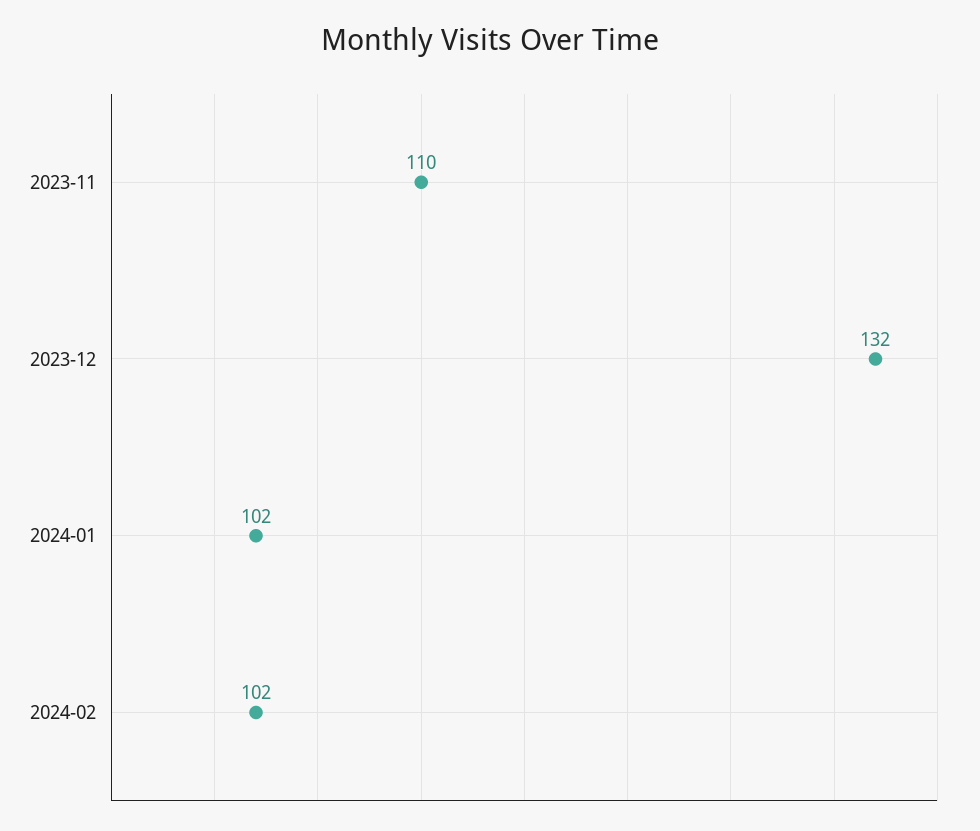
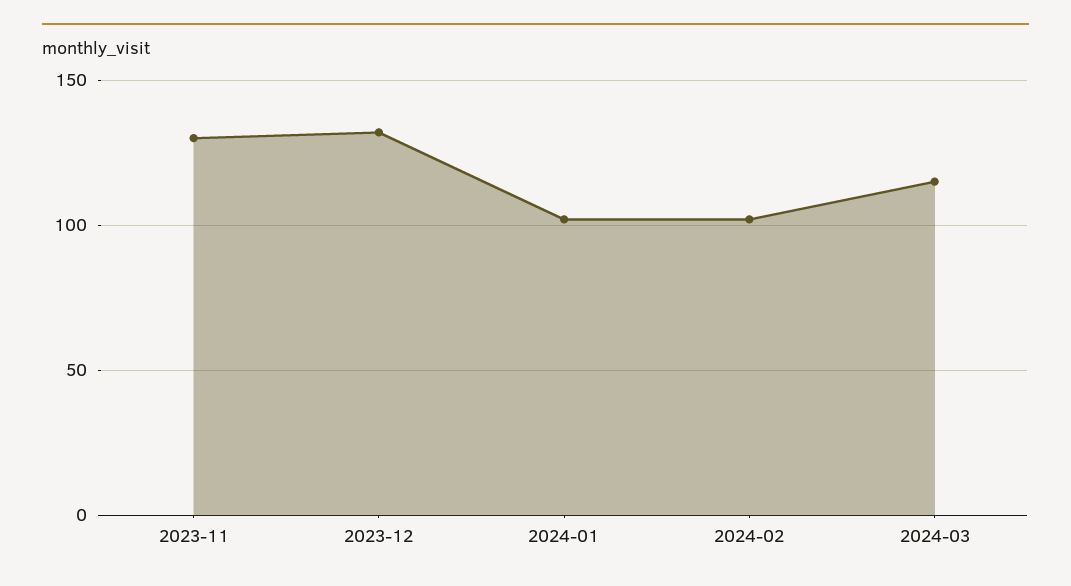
2023-11: 110 -> 130
2024-03: none -> 115

